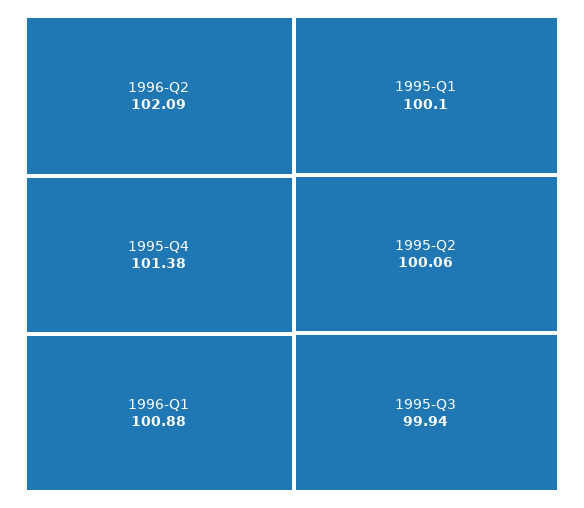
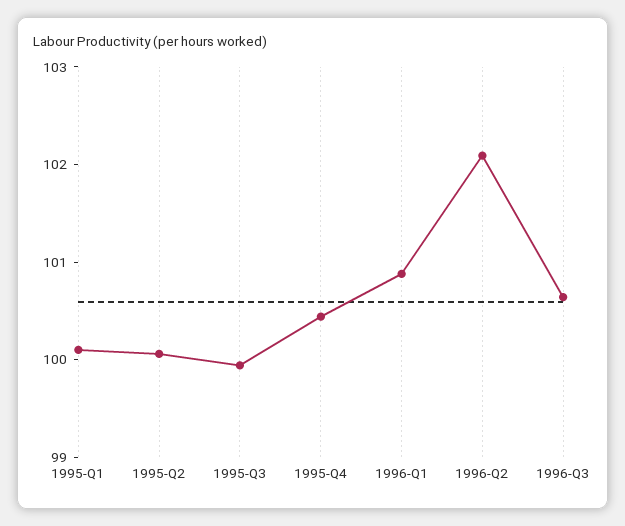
1995-Q4: 101.38 -> 100.4
1996-Q3: none -> 100.6

